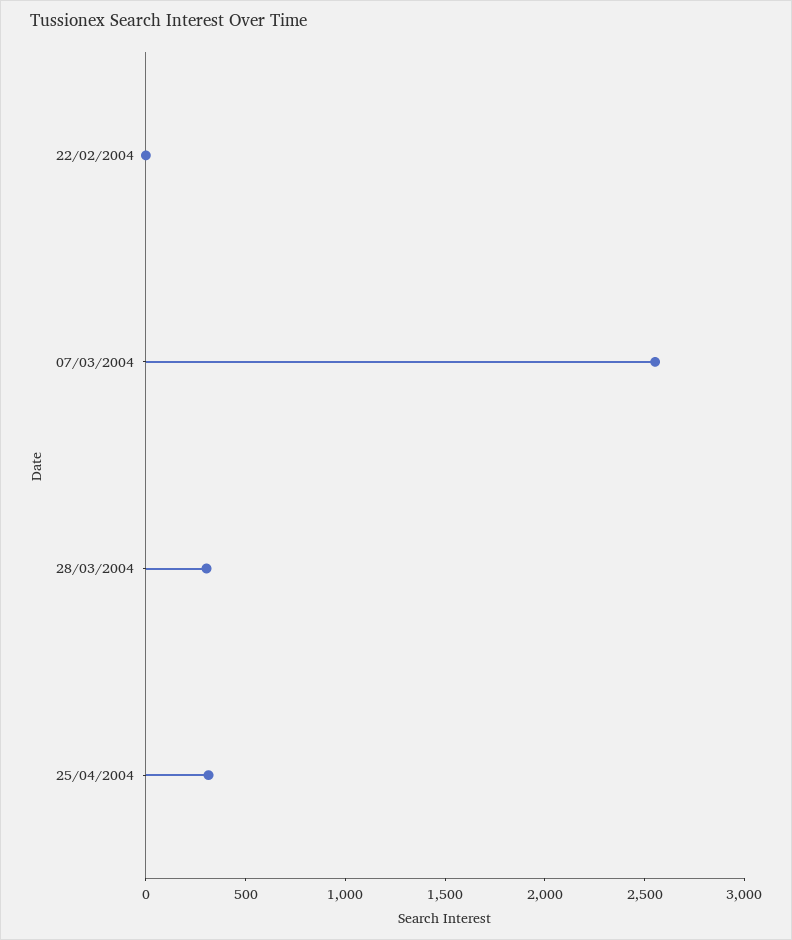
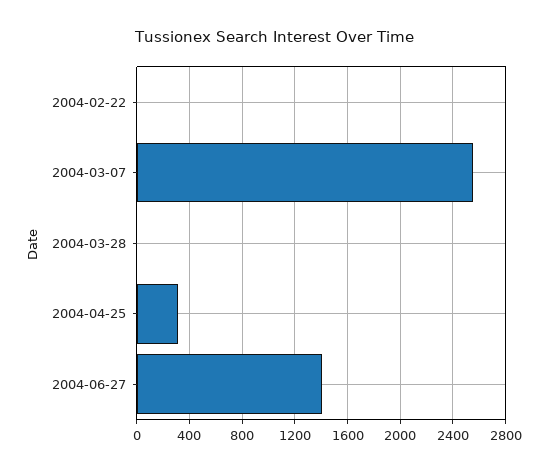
28/03/2004: 300 -> 0
2004-06-27: none -> 1400

